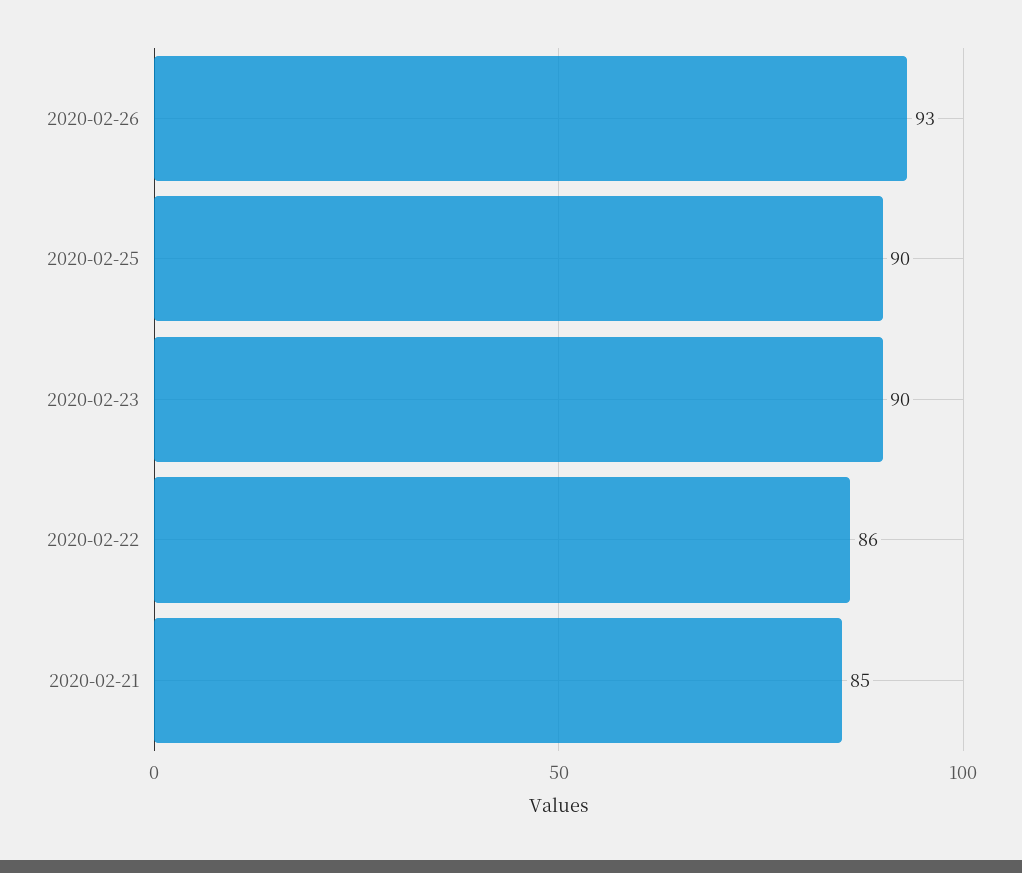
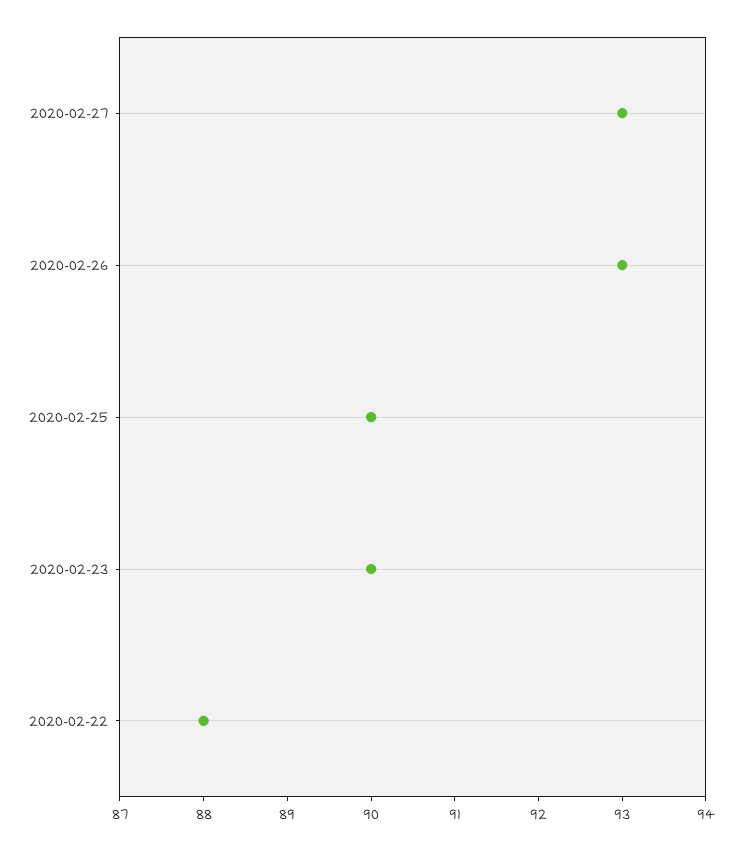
2020-02-22: 86 -> 88
2020-02-21: 85 -> none
2020-02-27: none -> 93

